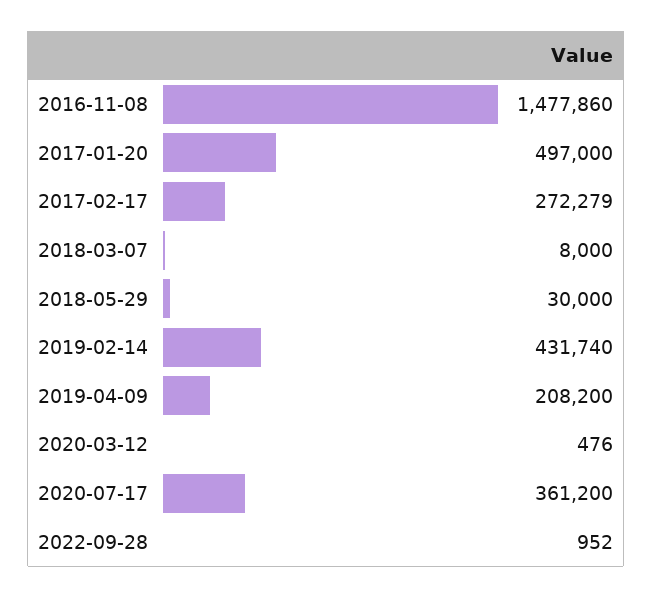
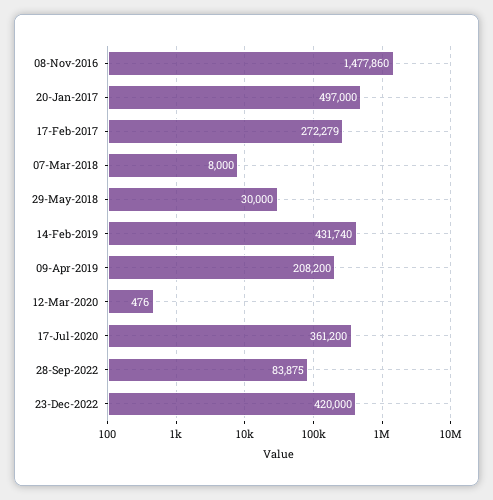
2022-09-28: 952 -> 83875
23-Dec-2022: none -> 420000

